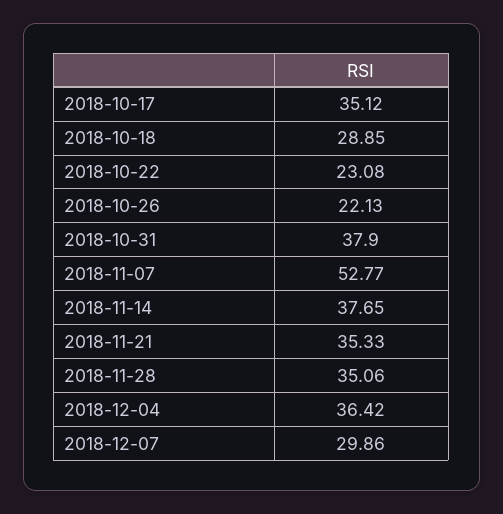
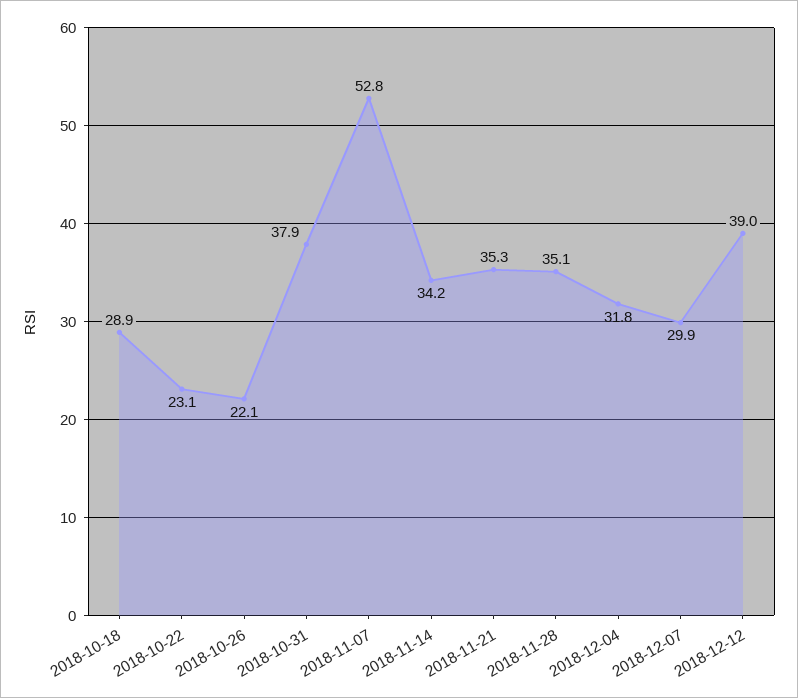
2018-10-17: 35.12 -> none
2018-11-14: 37.65 -> 34.2
2018-12-04: 36.42 -> 31.8
2018-12-12: none -> 39

